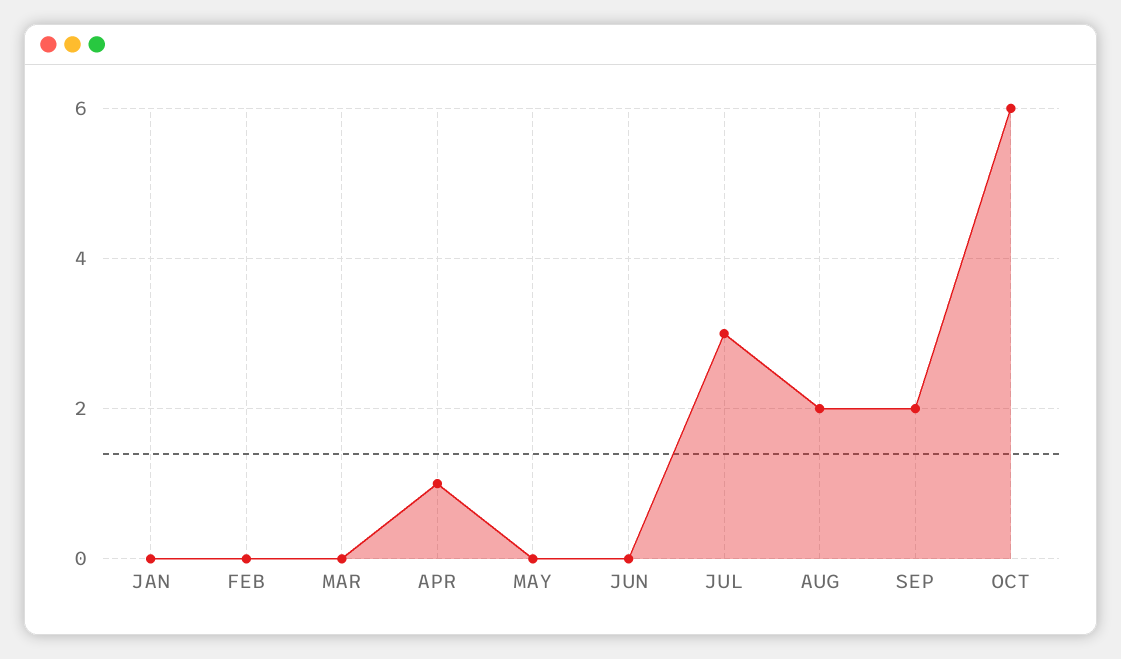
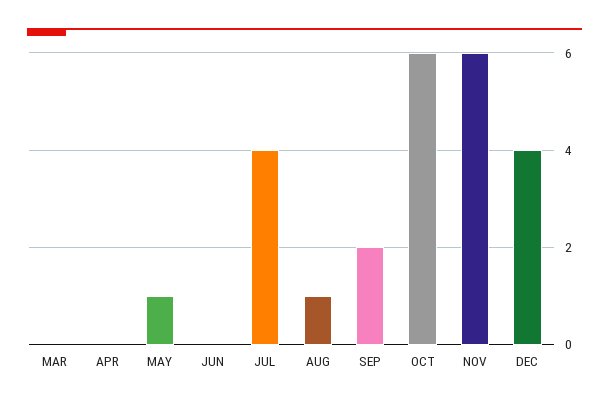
JAN: 0 -> none
FEB: 0 -> none
APR: 1 -> 0
MAY: 0 -> 1
JUL: 3 -> 4
AUG: 2 -> 1
NOV: none -> 6
DEC: none -> 4

